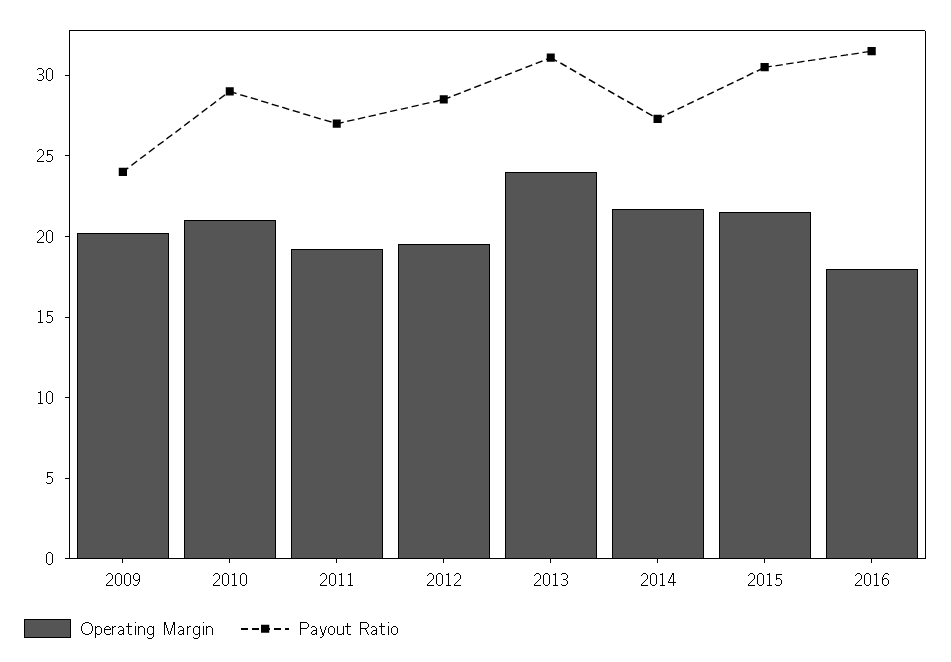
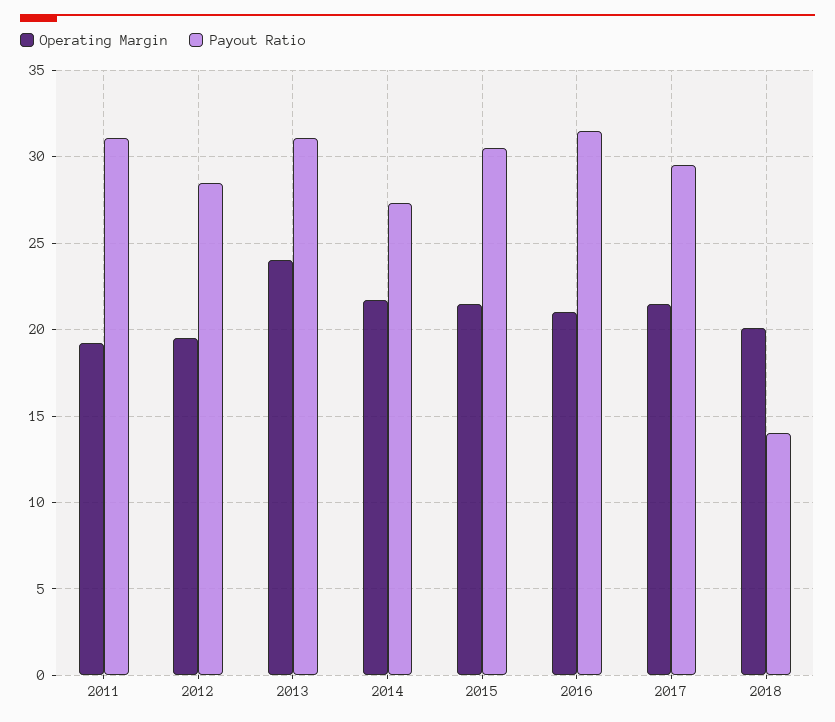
Operating Margin, 2009: 20 -> none
Payout Ratio, 2009: 24 -> none
Operating Margin, 2010: 21 -> none
Payout Ratio, 2010: 29 -> none
Payout Ratio, 2011: 27 -> 31
Operating Margin, 2016: 18 -> 21
Operating Margin, 2017: none -> 21.5
Payout Ratio, 2017: none -> 29.5
Operating Margin, 2018: none -> 20
Payout Ratio, 2018: none -> 14

